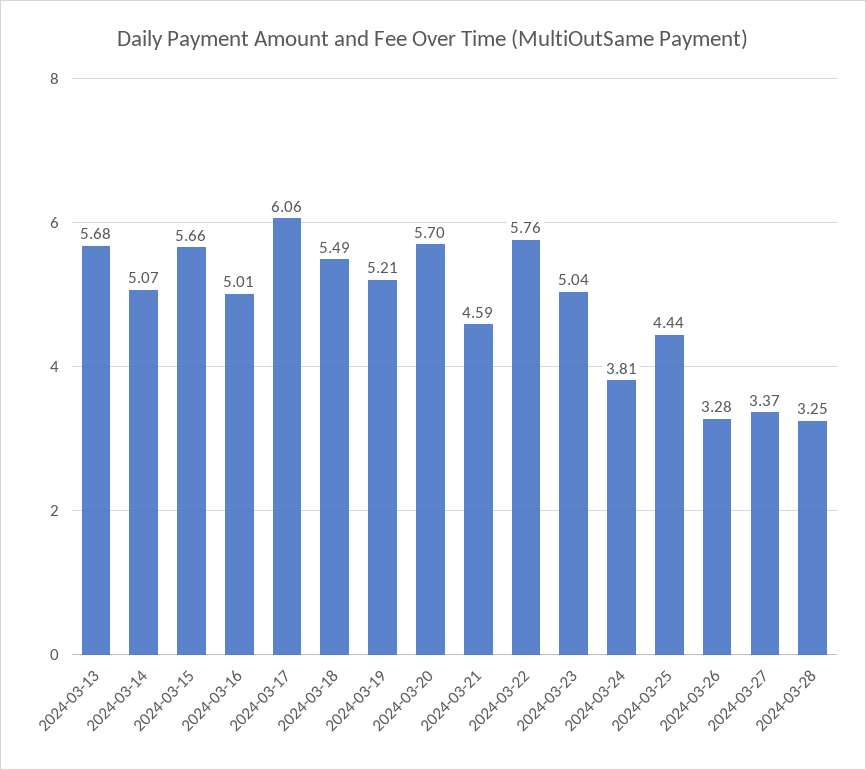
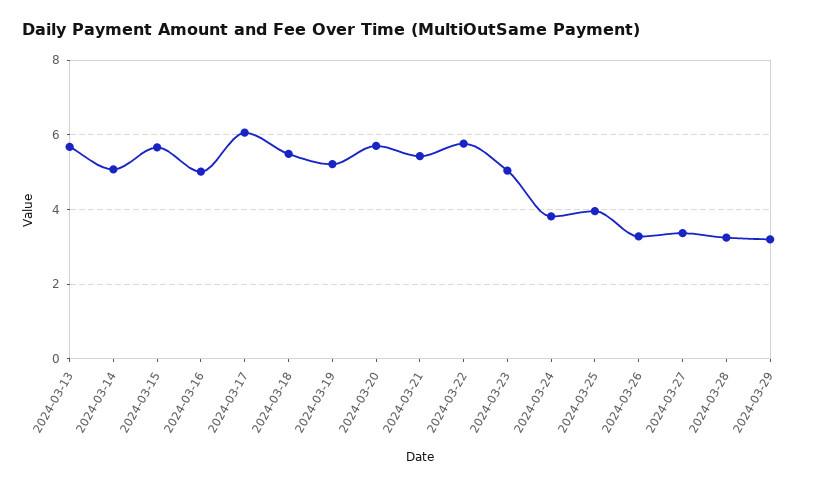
2024-03-21: 4.59 -> 5.4
2024-03-25: 4.44 -> 4
2024-03-29: none -> 3.2

